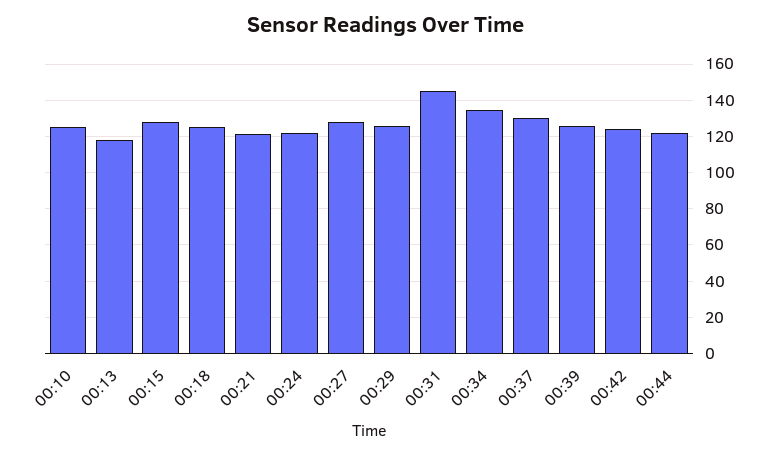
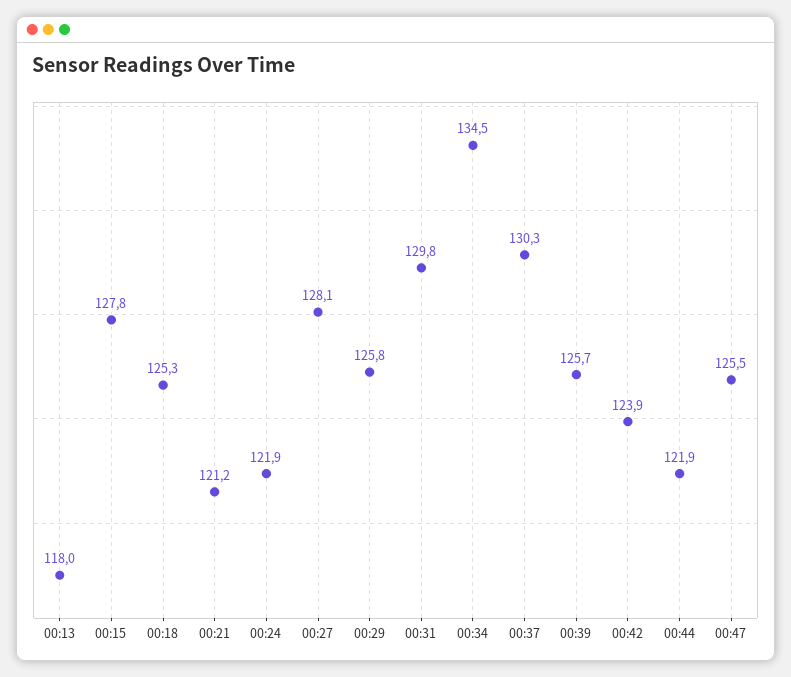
00:10: 125 -> none
00:31: 145 -> 129.8
00:47: none -> 125.5

